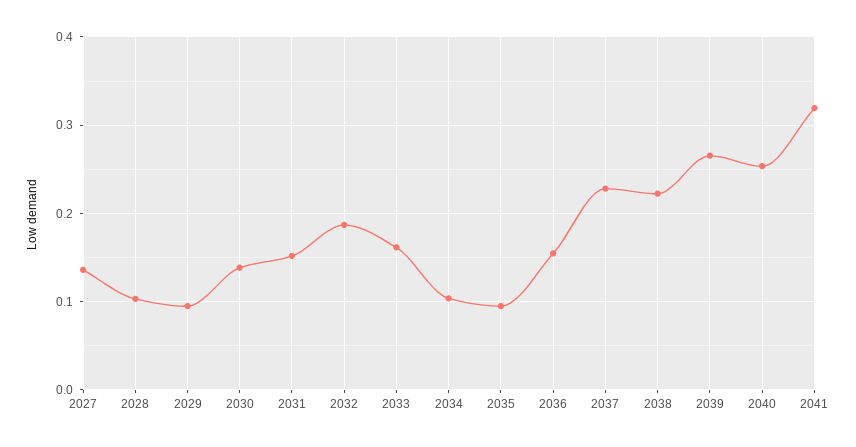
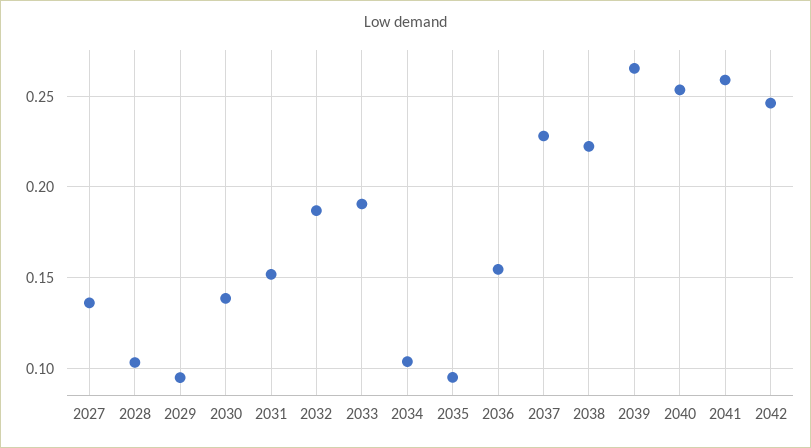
2033: 0.16 -> 0.19
2041: 0.32 -> 0.26
2042: none -> 0.245

